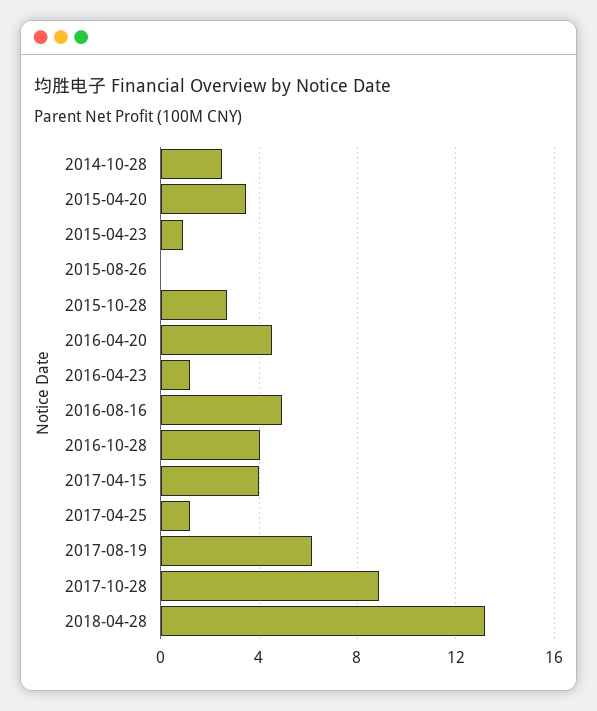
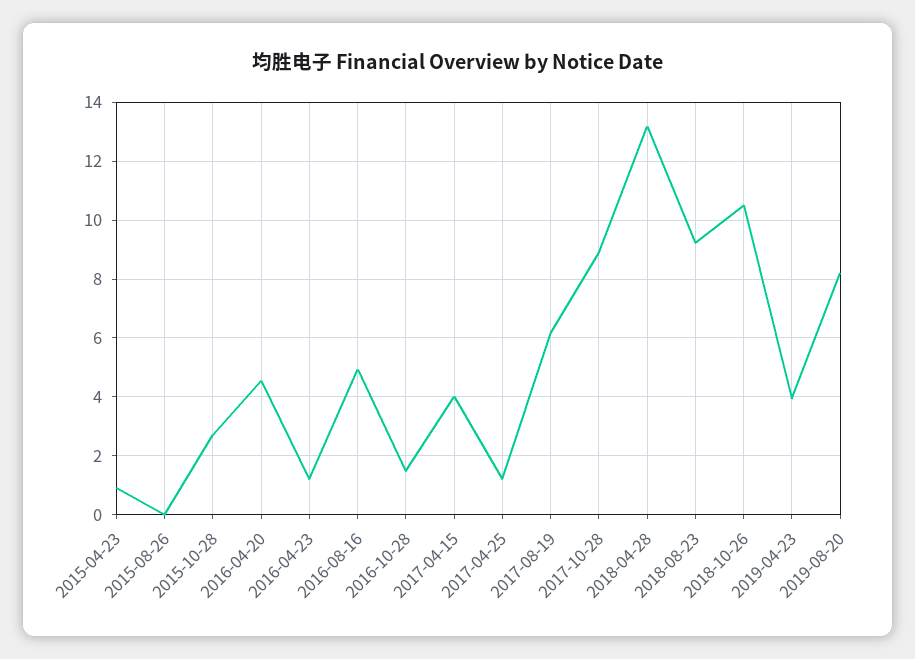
2014-10-28: 2.5 -> none
2015-04-20: 3.5 -> none
2016-10-28: 4 -> 1.5
2018-08-23: none -> 9.25
2018-10-26: none -> 10.5
2019-04-23: none -> 4
2019-08-20: none -> 8.25

